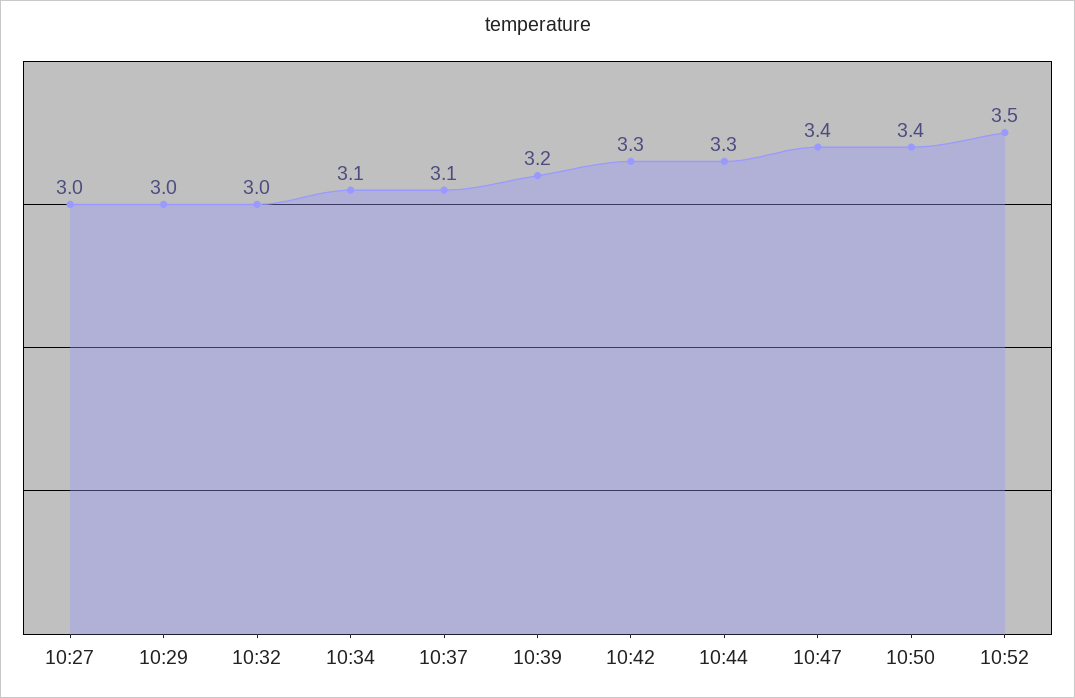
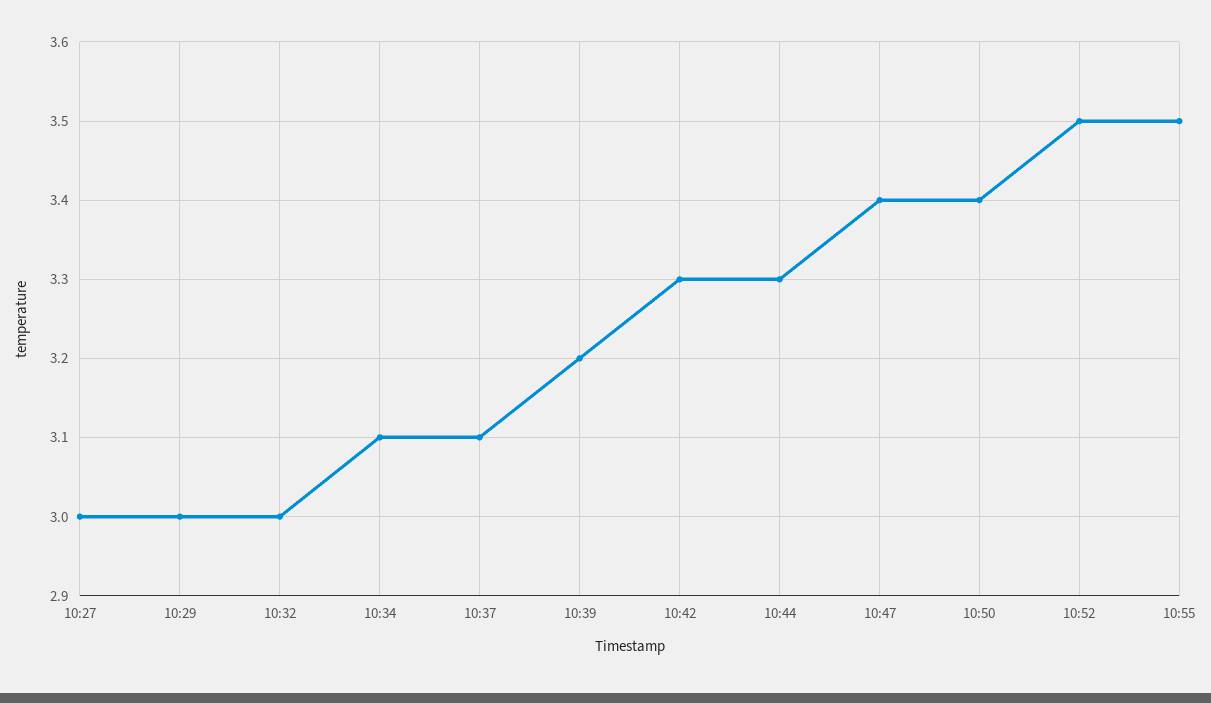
10:55: none -> 3.5

